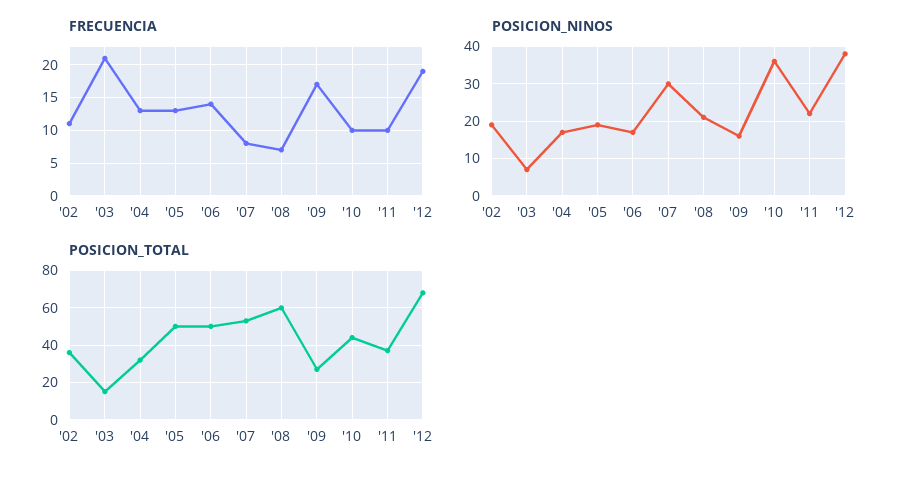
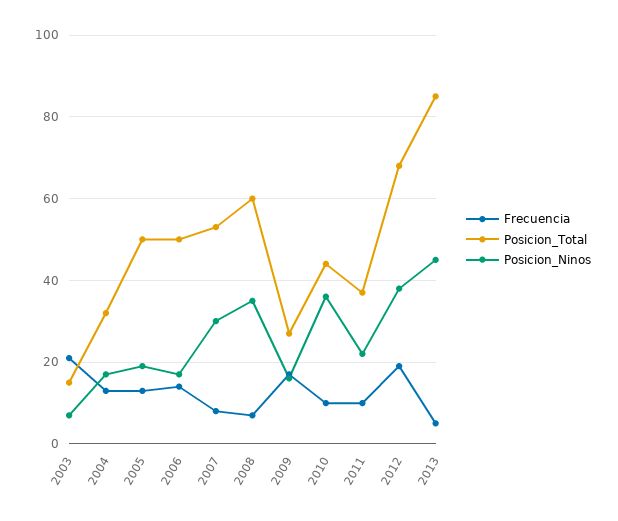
FRECUENCIA, '02: 11 -> none
POSICION_NINOS, '02: 20 -> none
POSICION_NINOS, '08: 20 -> 35
POSICION_TOTAL, '02: 35 -> none
FRECUENCIA, 2013: none -> 5
POSICION_TOTAL, 2013: none -> 85
POSICION_NINOS, 2013: none -> 45

